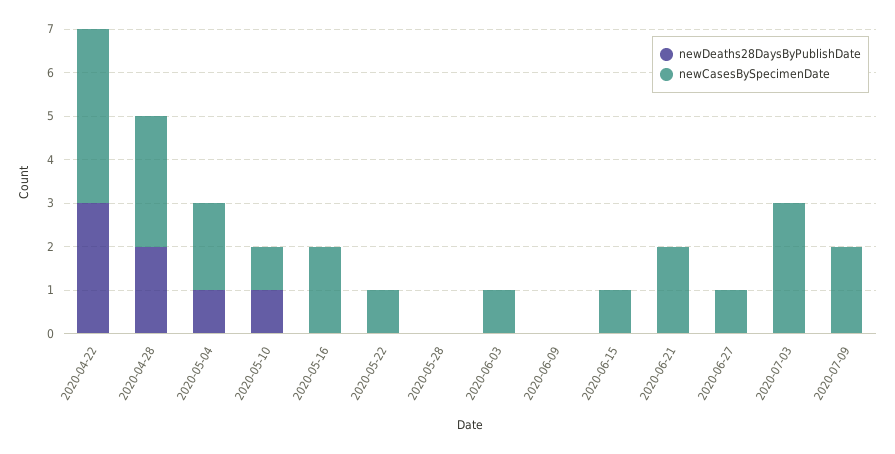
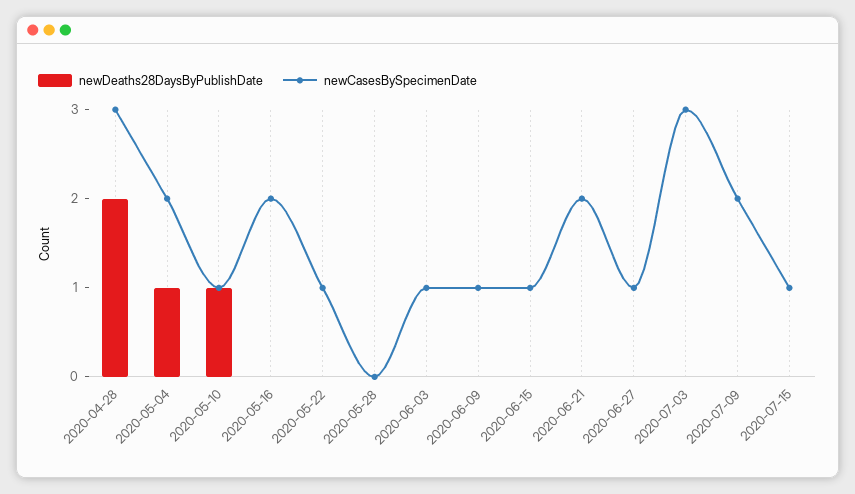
newDeaths28DaysByPublishDate, 2020-04-22: 3 -> none
newCasesBySpecimenDate, 2020-04-22: 4 -> none
newCasesBySpecimenDate, 2020-06-09: 0 -> 1
newDeaths28DaysByPublishDate, 2020-07-15: none -> 0
newCasesBySpecimenDate, 2020-07-15: none -> 1

